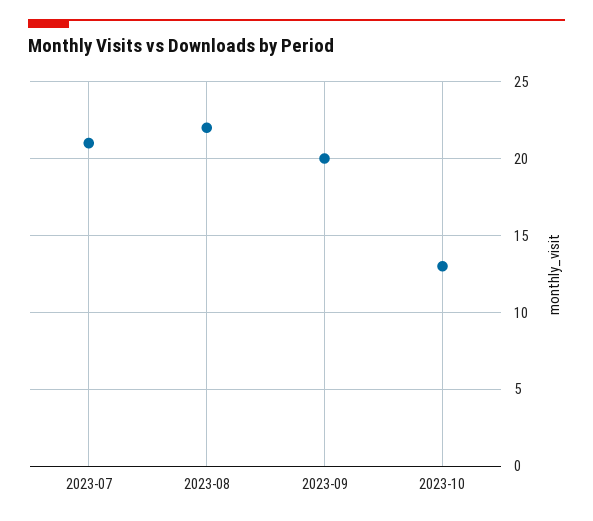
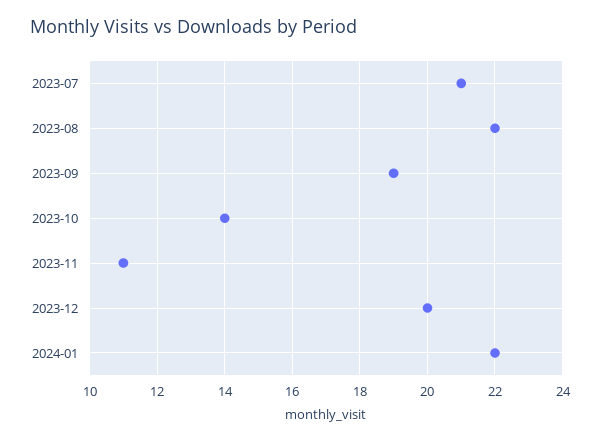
2023-09: 20 -> 19
2023-10: 13 -> 14
2023-11: none -> 11
2023-12: none -> 20
2024-01: none -> 22

